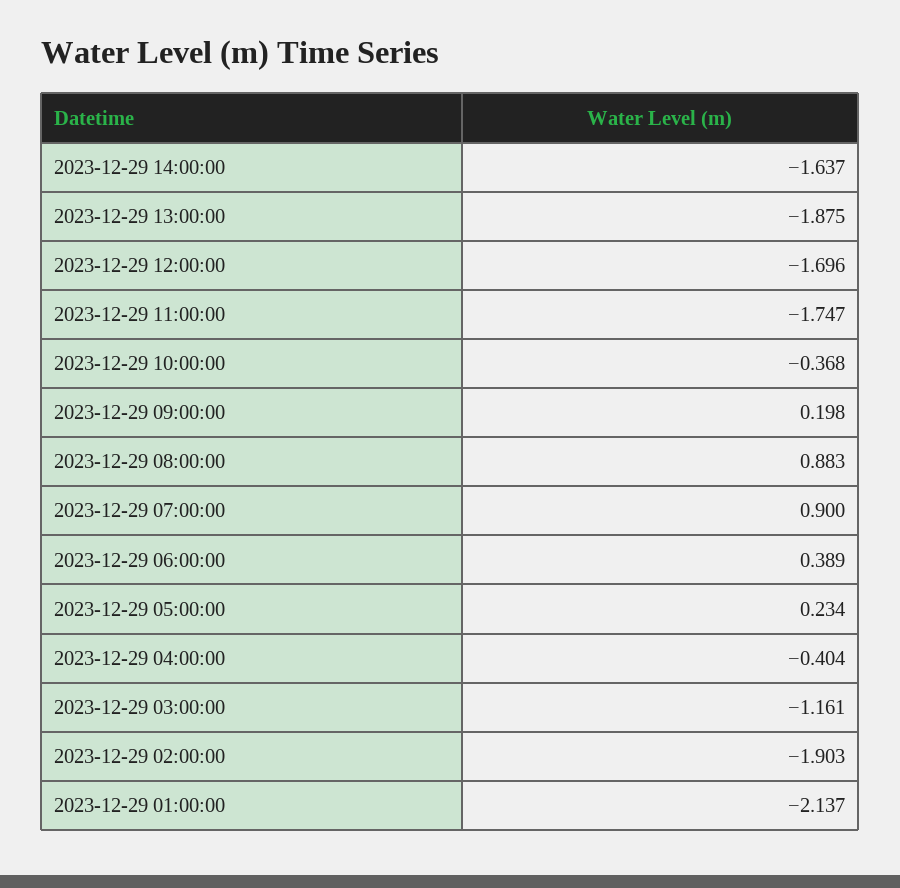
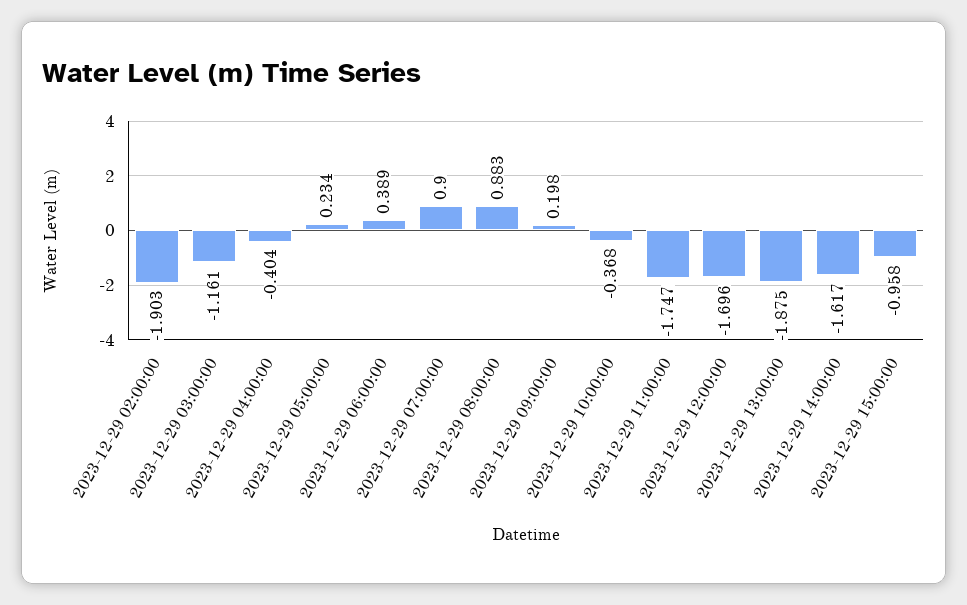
2023-12-29 14:00:00: -1.637 -> -1.617
2023-12-29 01:00:00: -2.137 -> none
2023-12-29 15:00:00: none -> -0.958

